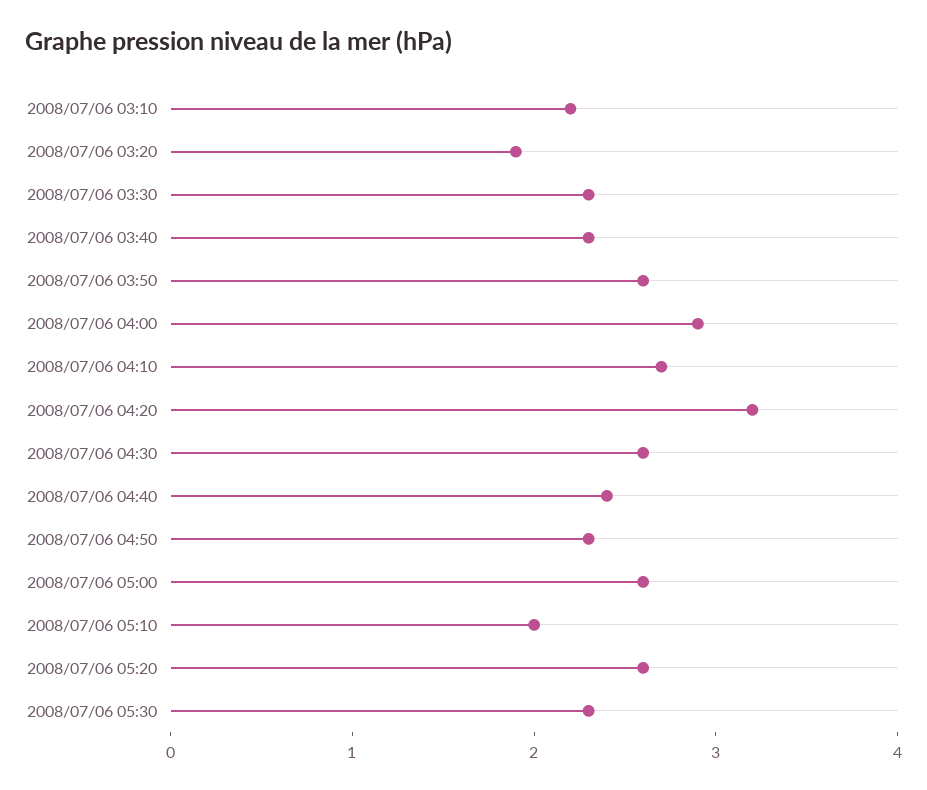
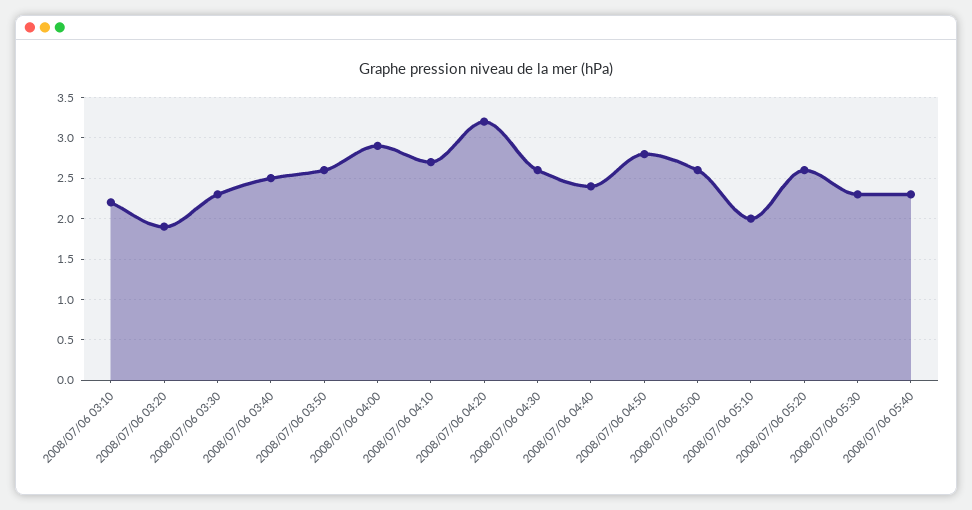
2008/07/06 03:40: 2.3 -> 2.5
2008/07/06 04:50: 2.3 -> 2.8
2008/07/06 05:40: none -> 2.3

